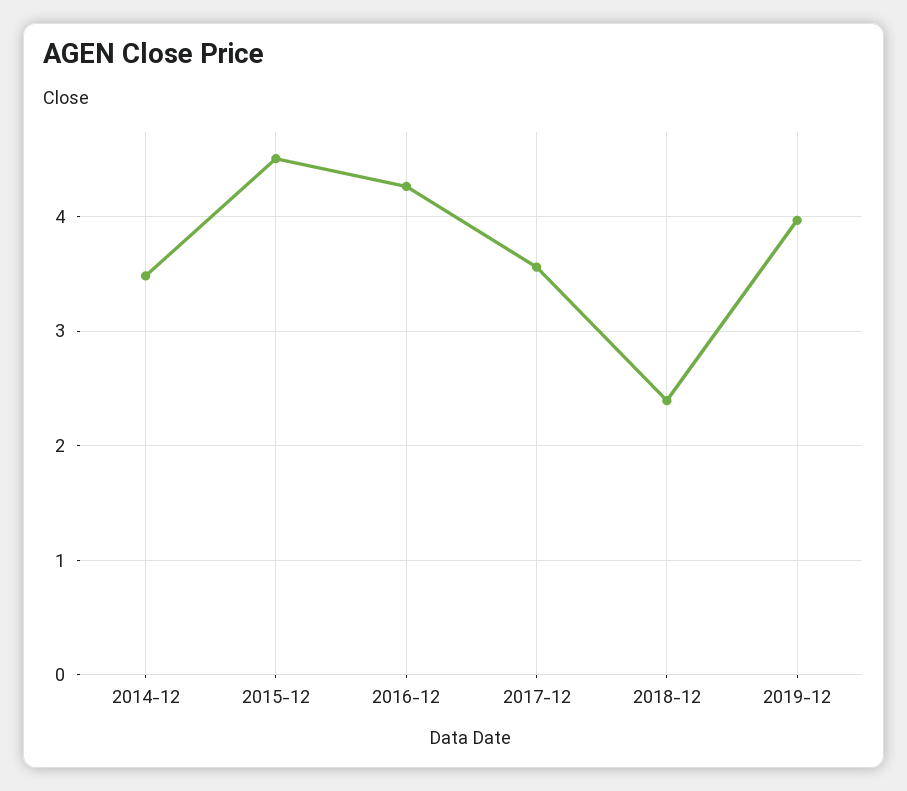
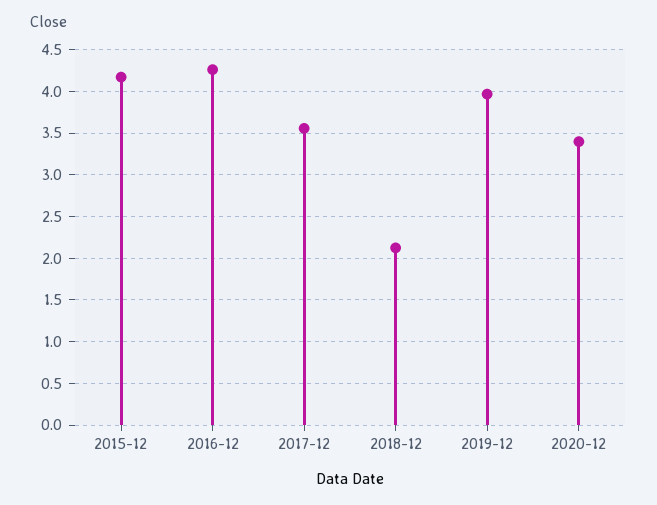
2014-12: 3.5 -> none
2015-12: 4.5 -> 4.2
2018-12: 2.4 -> 2.1
2020-12: none -> 3.4

